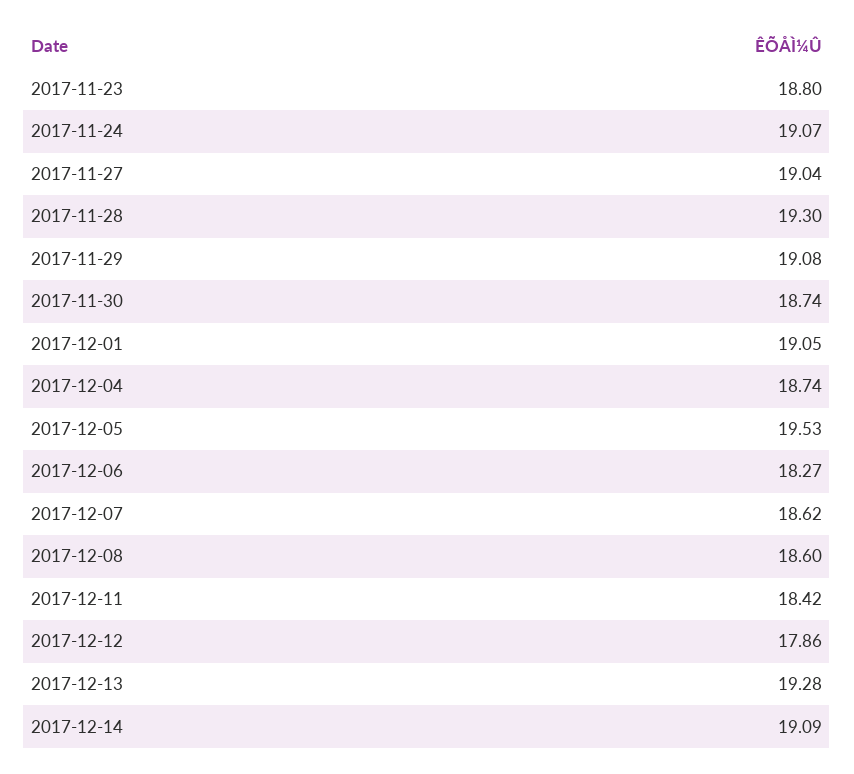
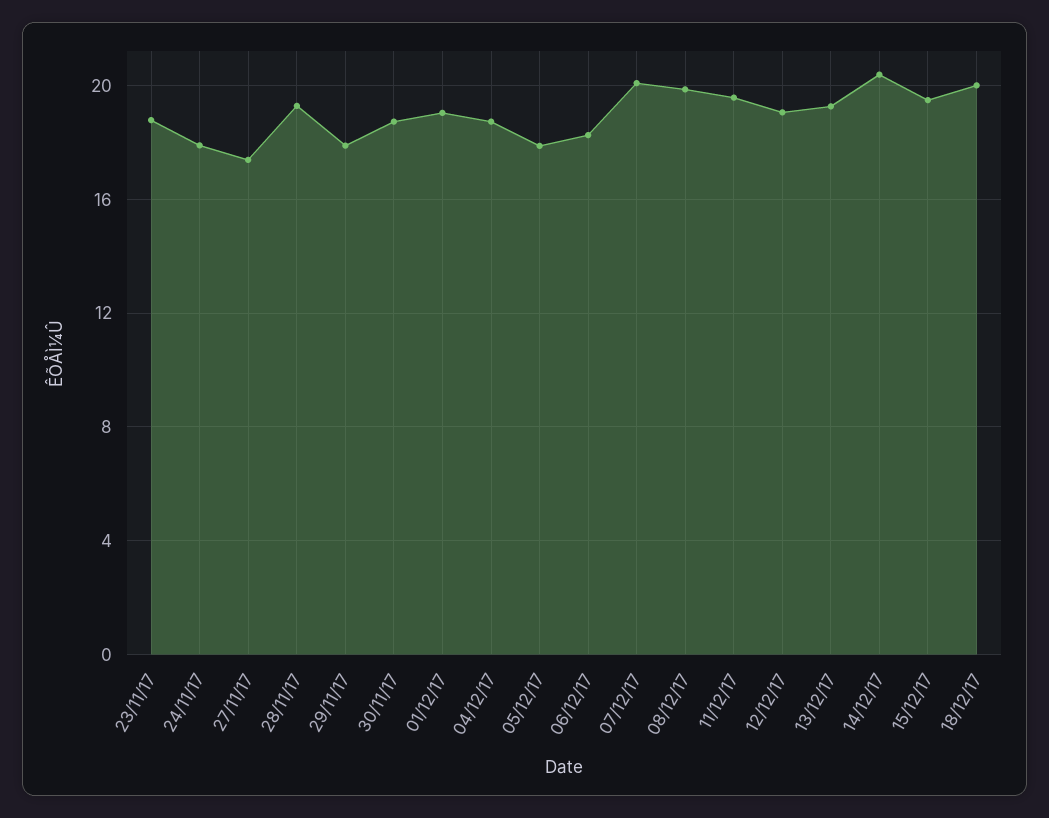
2017-11-24: 19.07 -> 18
2017-11-27: 19.04 -> 17.5
2017-11-29: 19.08 -> 18
2017-12-05: 19.53 -> 18
2017-12-07: 18.62 -> 20
2017-12-08: 18.6 -> 20
2017-12-11: 18.42 -> 19.5
2017-12-12: 17.86 -> 19
2017-12-14: 19.09 -> 20.5
15/12/17: none -> 19.5
18/12/17: none -> 20

